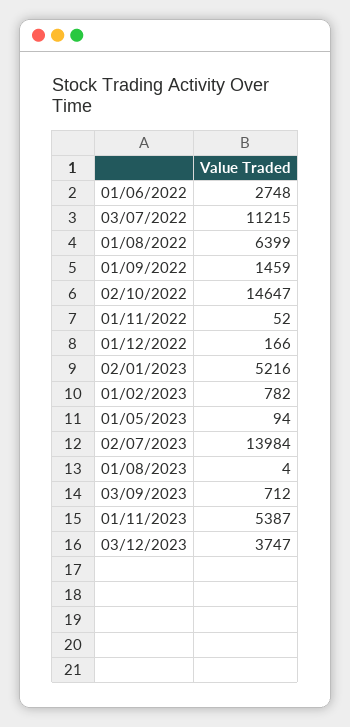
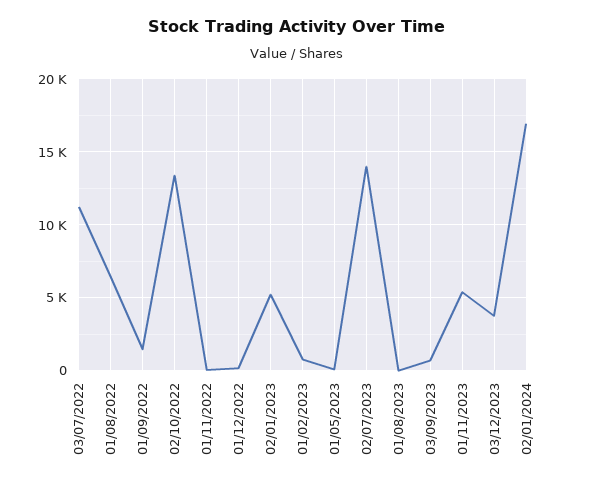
01/06/2022: 2748 -> none
02/10/2022: 14647 -> 13500
02/01/2024: none -> 17000

